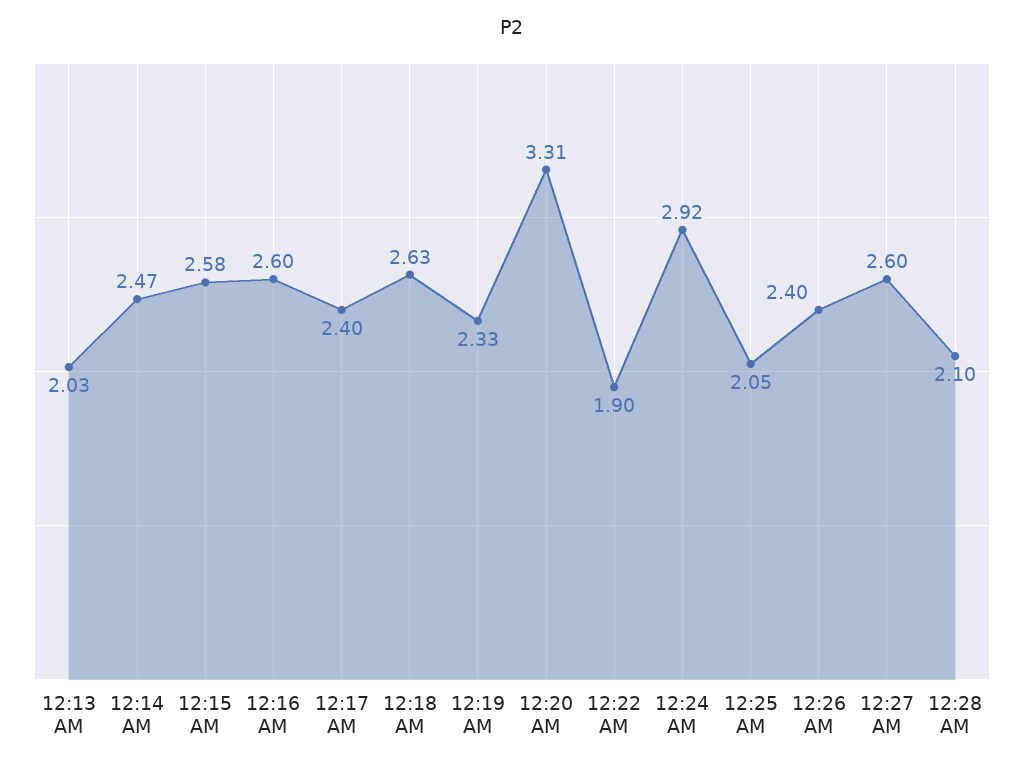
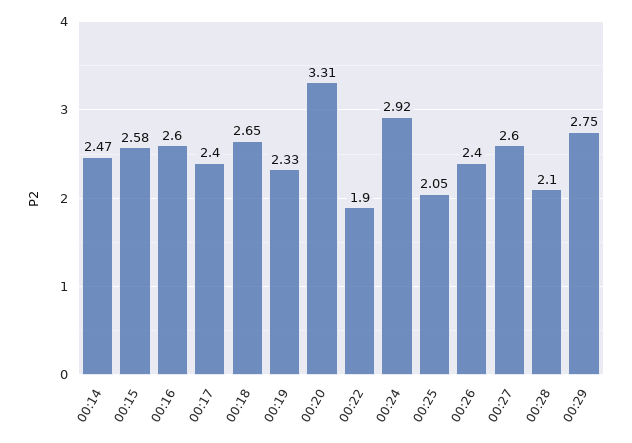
12:13 AM: 2.03 -> none
12:18 AM: 2.63 -> 2.65
00:29: none -> 2.75

